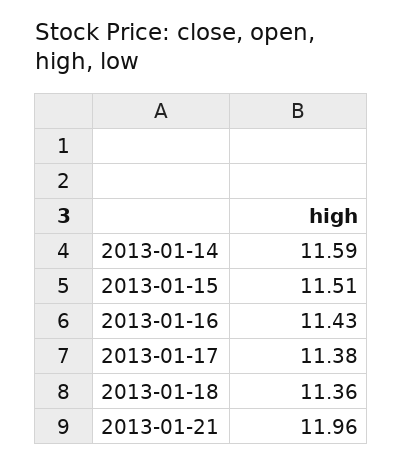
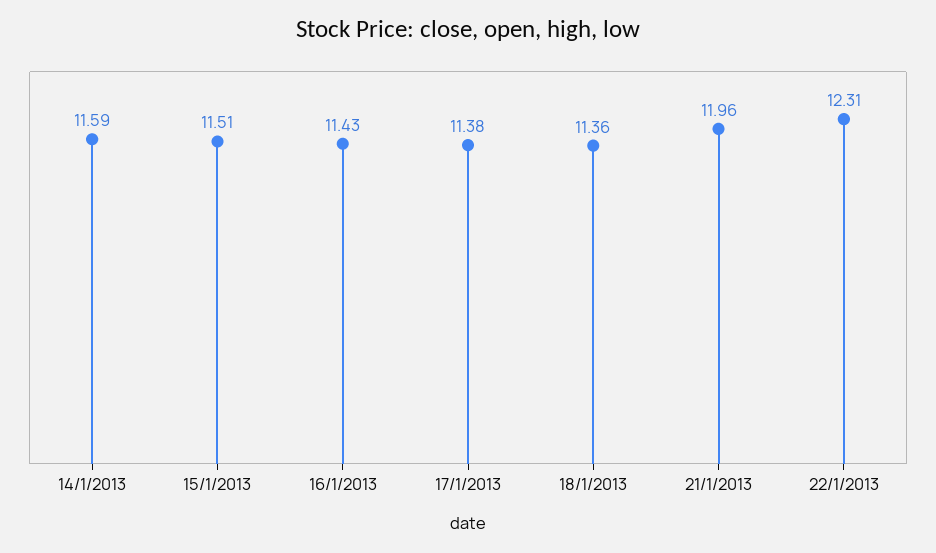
22/1/2013: none -> 12.31

